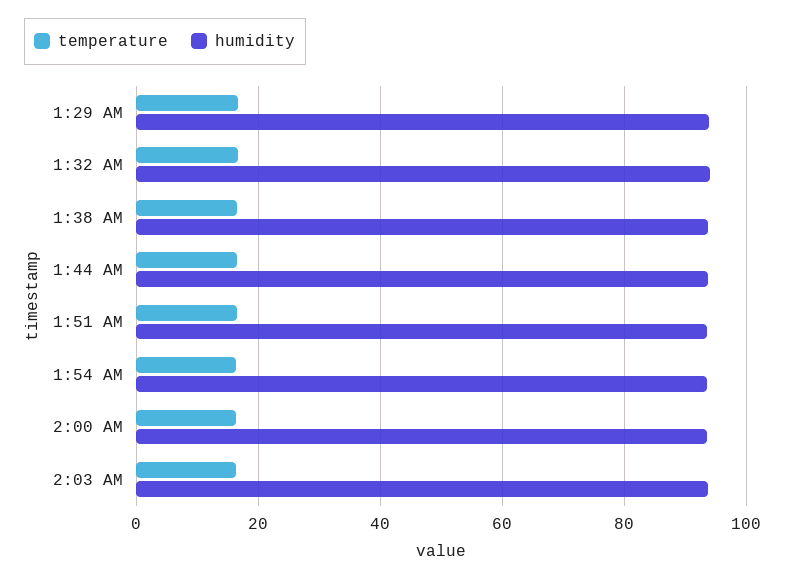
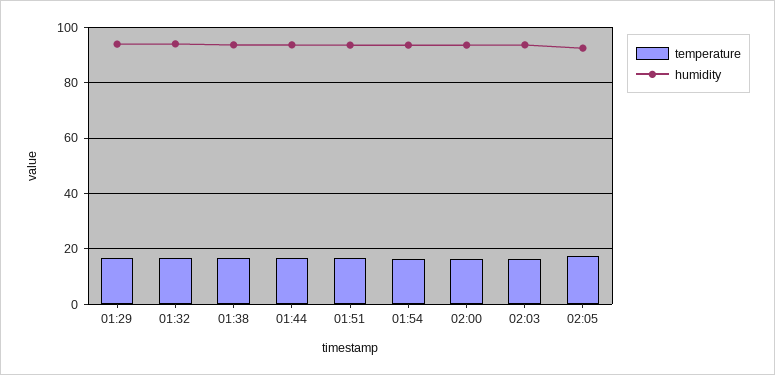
temperature, 02:05: none -> 17.5
humidity, 02:05: none -> 92.5

